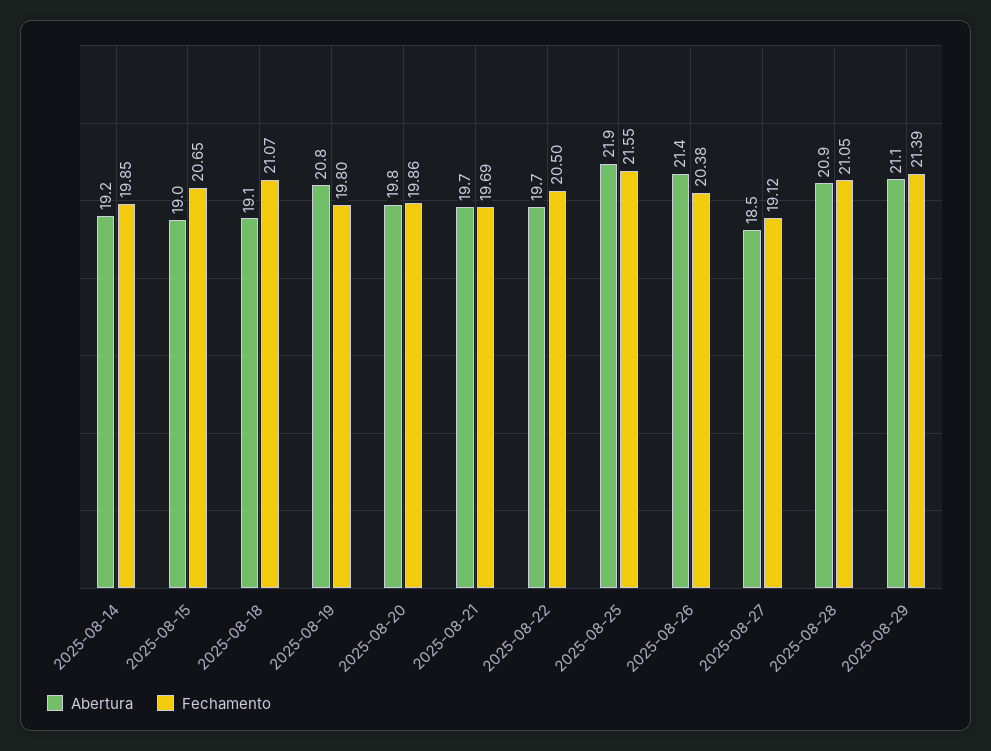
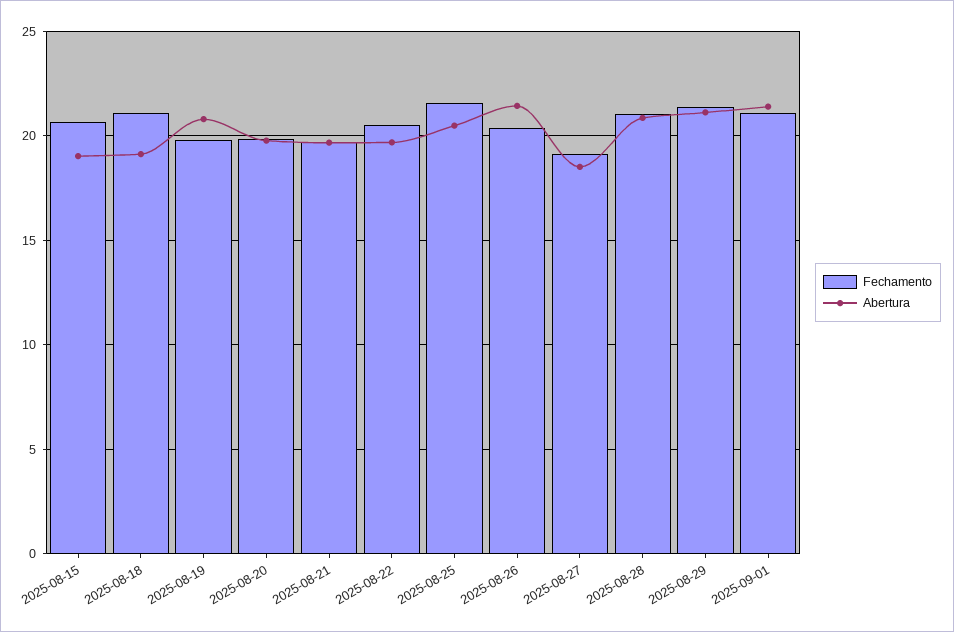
Abertura, 2025-08-14: 19.2 -> none
Fechamento, 2025-08-14: 19.85 -> none
Abertura, 2025-08-25: 21.9 -> 20.5
Fechamento, 2025-09-01: none -> 21
Abertura, 2025-09-01: none -> 21.5

